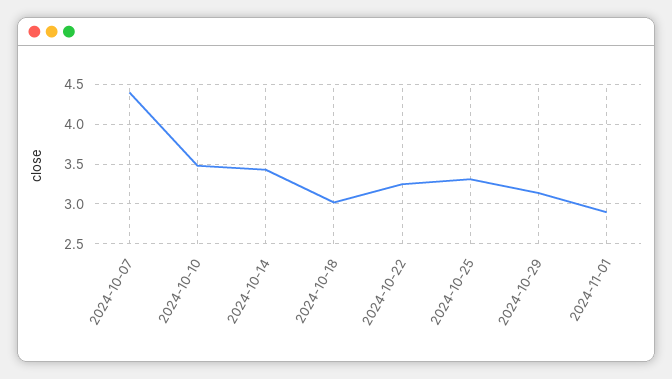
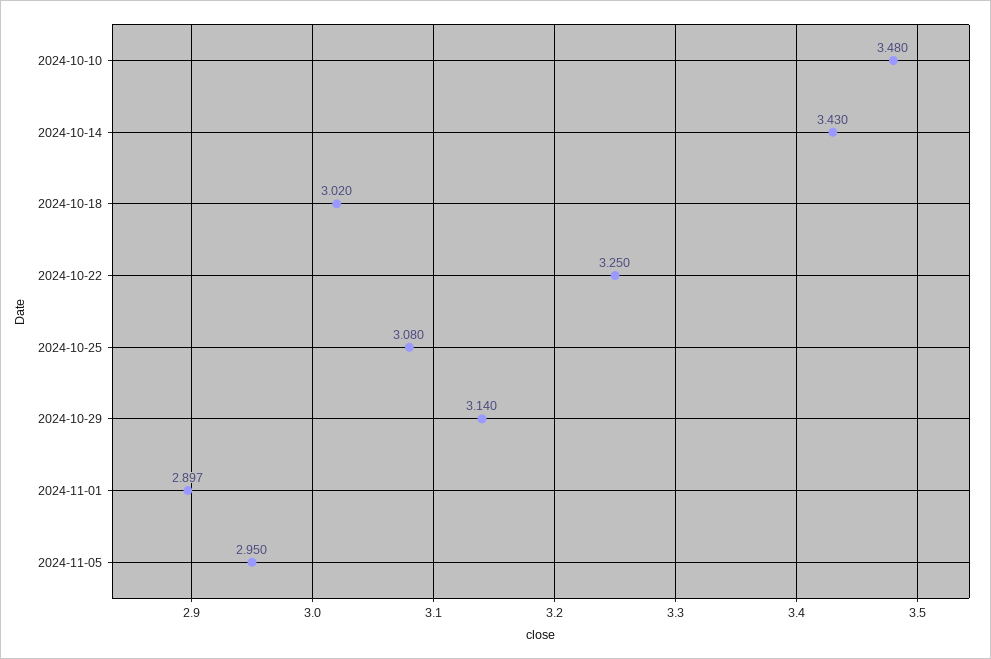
2024-10-07: 4.4 -> none
2024-10-25: 3.3 -> 3.08
2024-11-05: none -> 2.95

